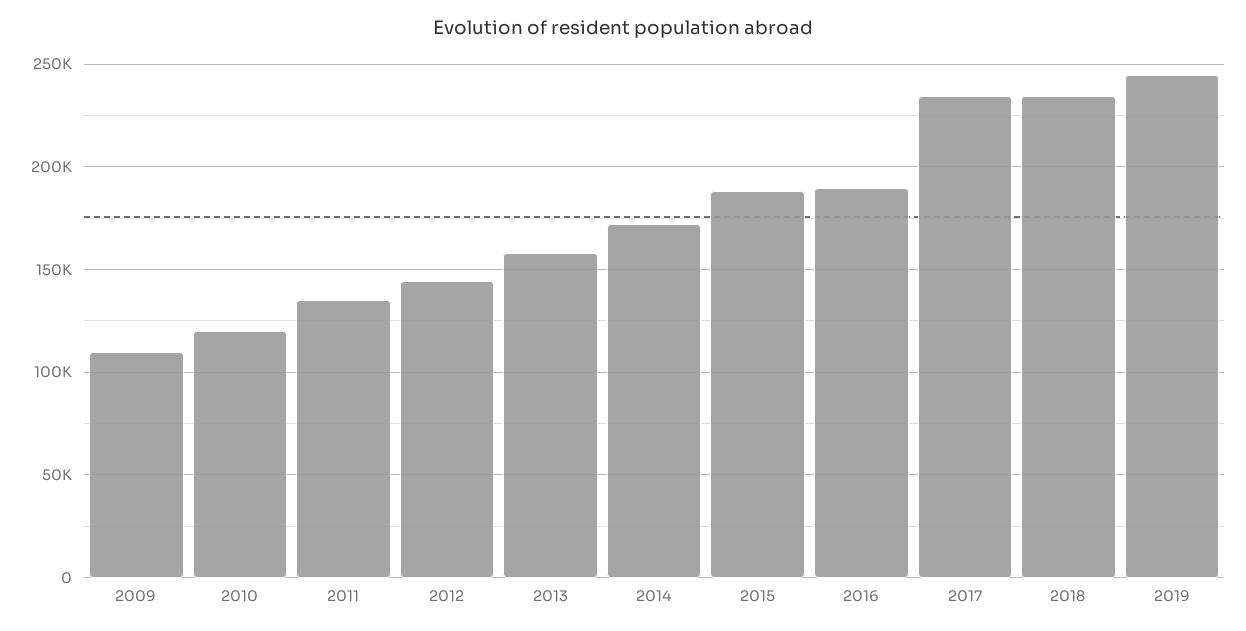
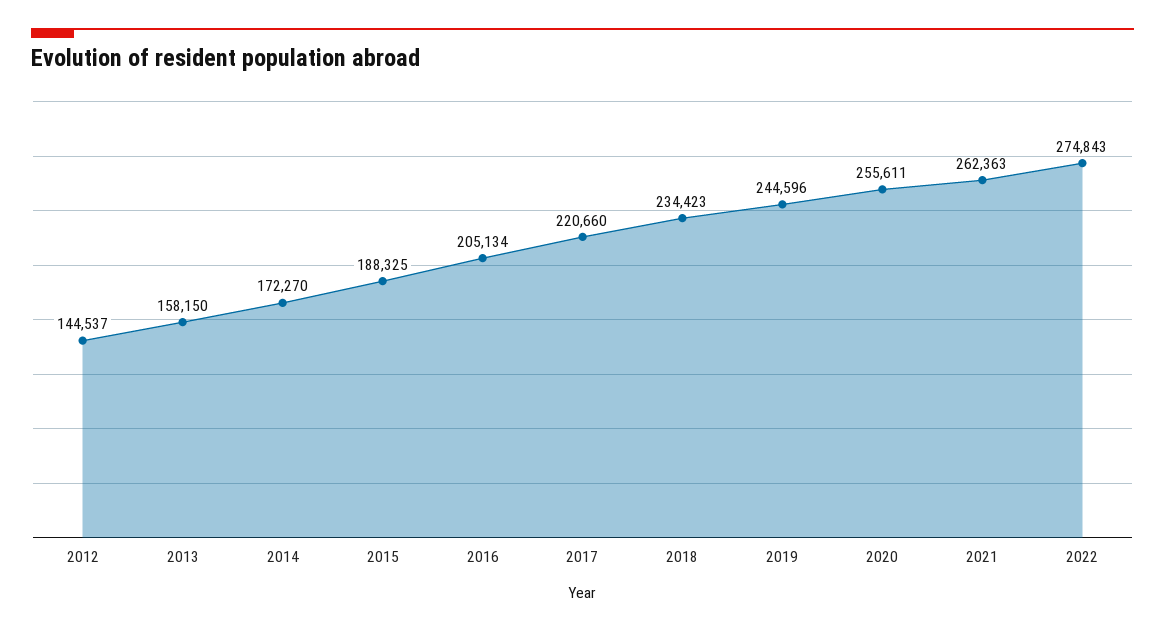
2009: 110000 -> none
2010: 120000 -> none
2011: 135000 -> none
2016: 190000 -> 205134
2017: 235000 -> 220660
2020: none -> 255611
2021: none -> 262363
2022: none -> 274843

